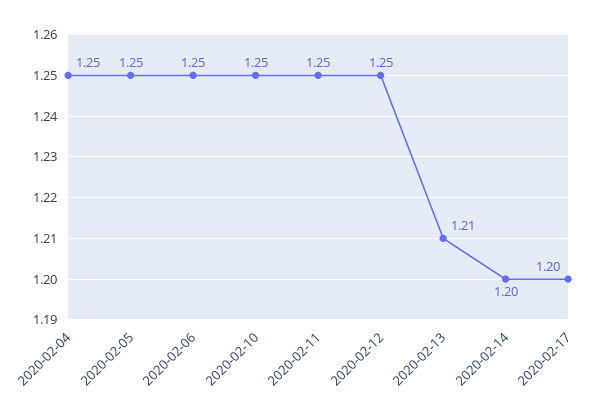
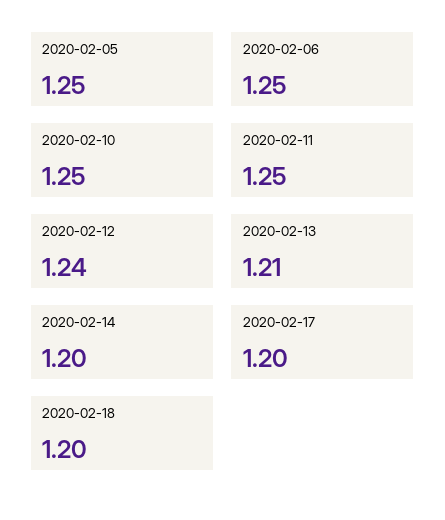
2020-02-04: 1.25 -> none
2020-02-12: 1.25 -> 1.24
2020-02-18: none -> 1.2

